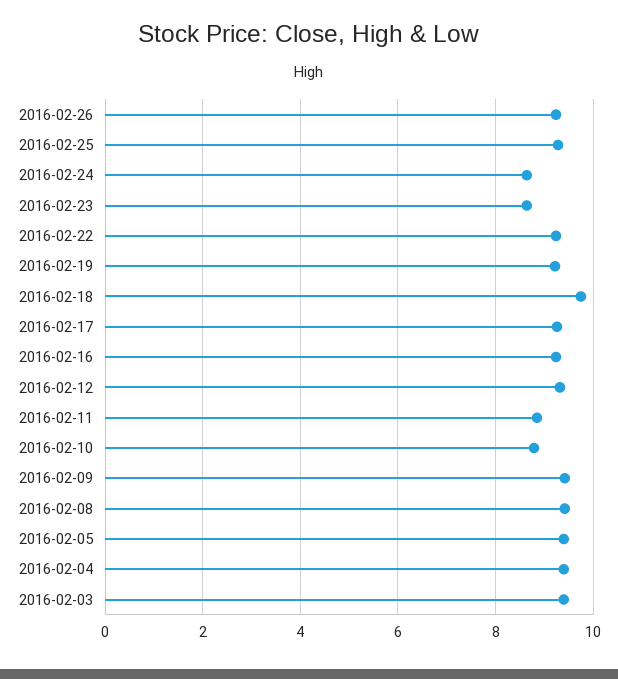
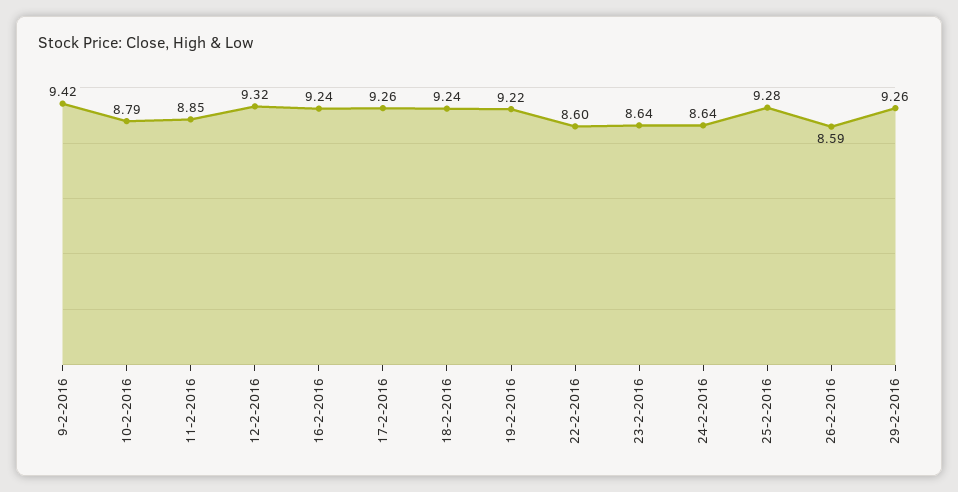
2016-02-26: 9.2 -> 8.59
2016-02-22: 9.2 -> 8.6
2016-02-18: 9.8 -> 9.24
2016-02-08: 9.4 -> none
2016-02-05: 9.4 -> none
2016-02-04: 9.4 -> none
2016-02-03: 9.4 -> none
29-2-2016: none -> 9.26

